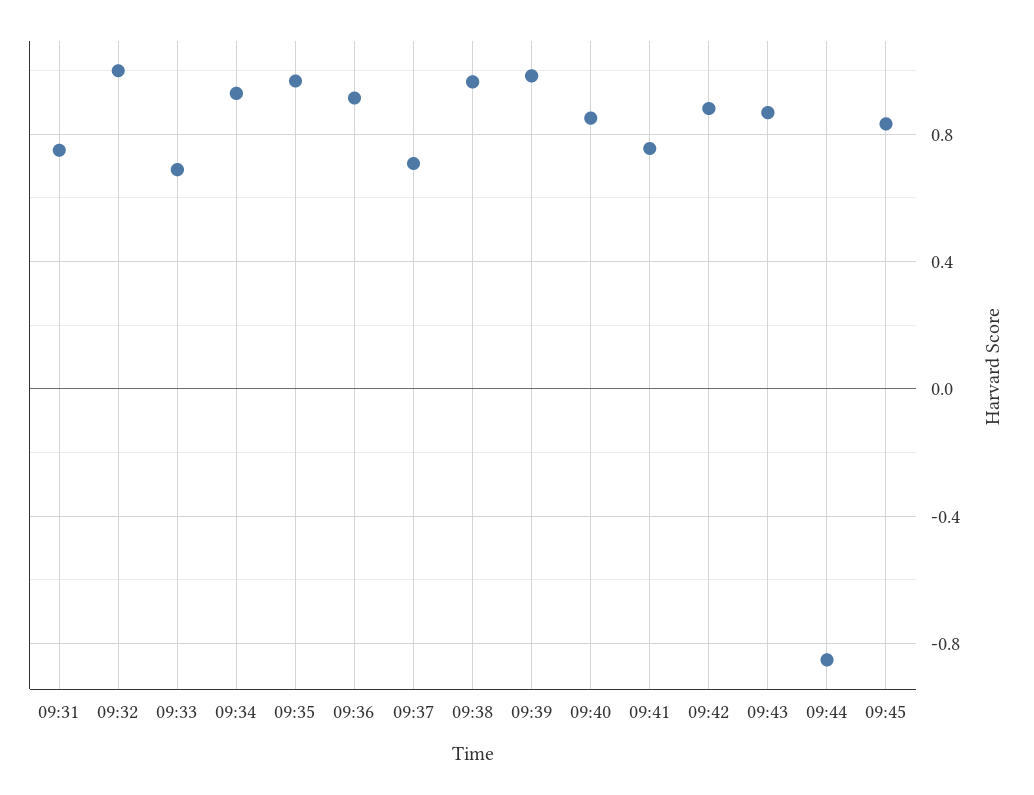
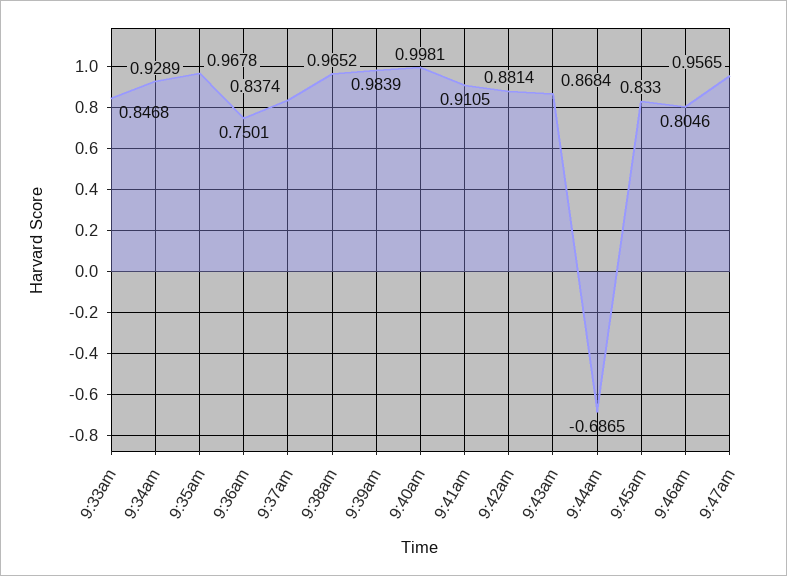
09:31: 0.75 -> none
09:32: 1 -> none
09:33: 0.7 -> 0.8468
09:36: 0.9 -> 0.7501
09:37: 0.7 -> 0.8374
09:40: 0.85 -> 0.9981
09:41: 0.75 -> 0.9105
09:44: -0.85 -> -0.6865
9:46am: none -> 0.8046
9:47am: none -> 0.9565

